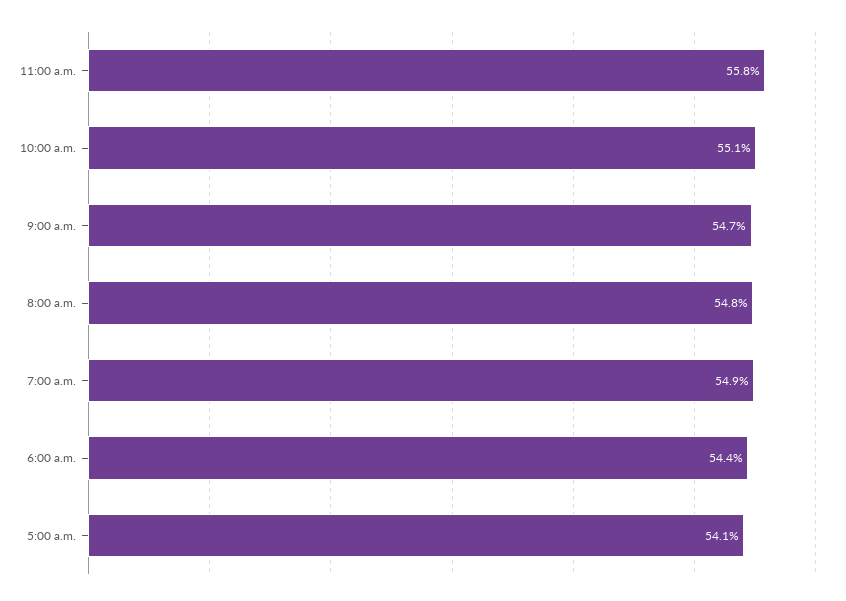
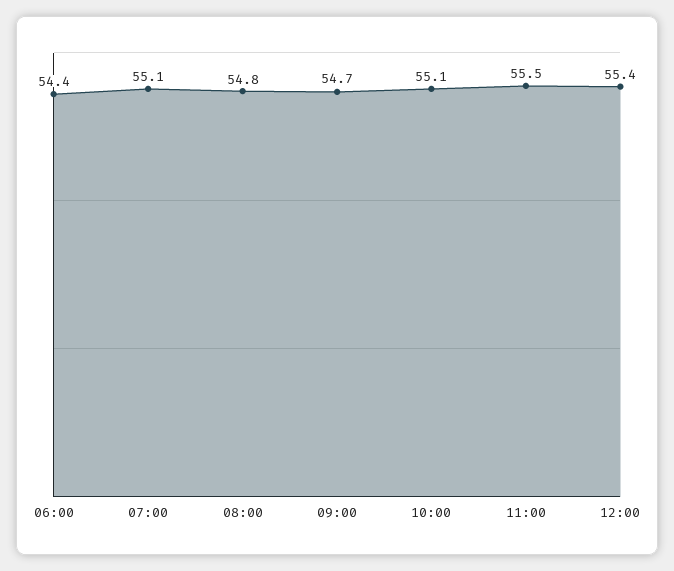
11:00 a.m.: 55.8 -> 55.5
7:00 a.m.: 54.9 -> 55.1
5:00 a.m.: 54.1 -> none
12:00: none -> 55.4

